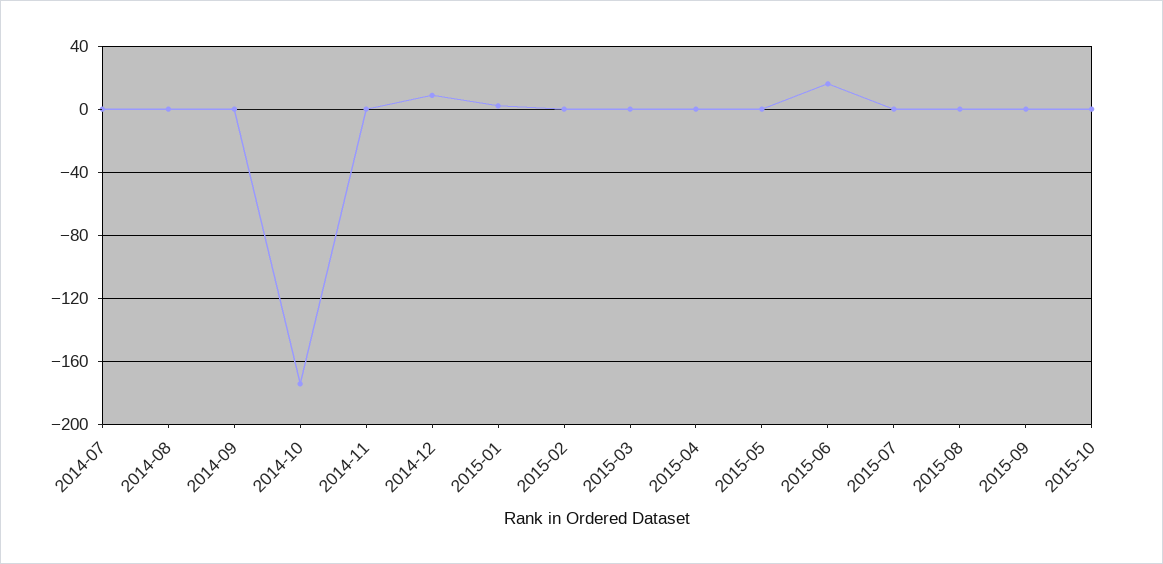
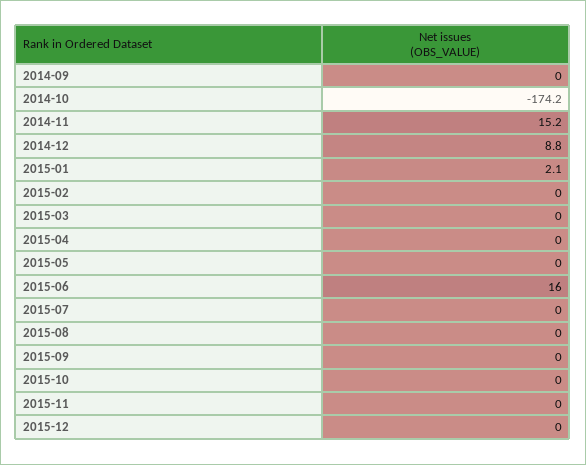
2014-07: 0 -> none
2014-08: 0 -> none
2014-11: 0 -> 15.2
2015-11: none -> 0
2015-12: none -> 0

